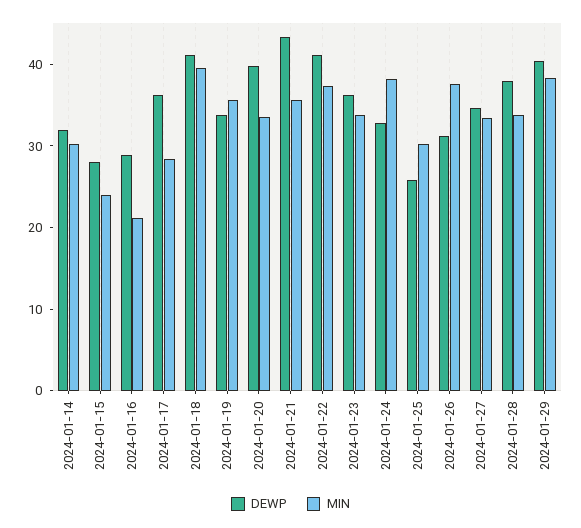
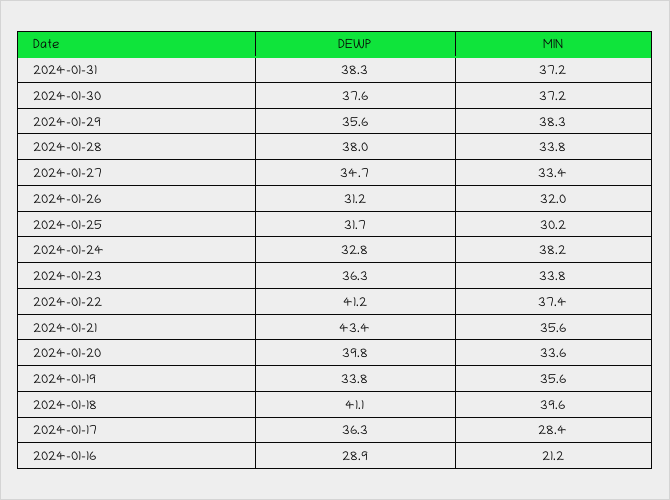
DEWP, 2024-01-14: 32 -> none
MIN, 2024-01-14: 30 -> none
DEWP, 2024-01-15: 28 -> none
MIN, 2024-01-15: 24 -> none
DEWP, 2024-01-25: 26 -> 31.7
MIN, 2024-01-26: 38 -> 32
DEWP, 2024-01-29: 40 -> 35.6
DEWP, 2024-01-31: none -> 38.3
MIN, 2024-01-31: none -> 37.2
DEWP, 2024-01-30: none -> 37.6
MIN, 2024-01-30: none -> 37.2

